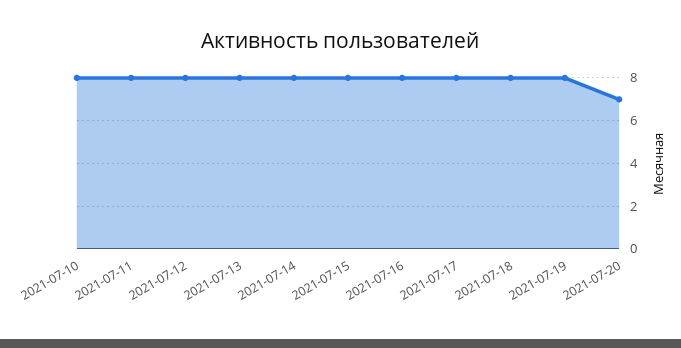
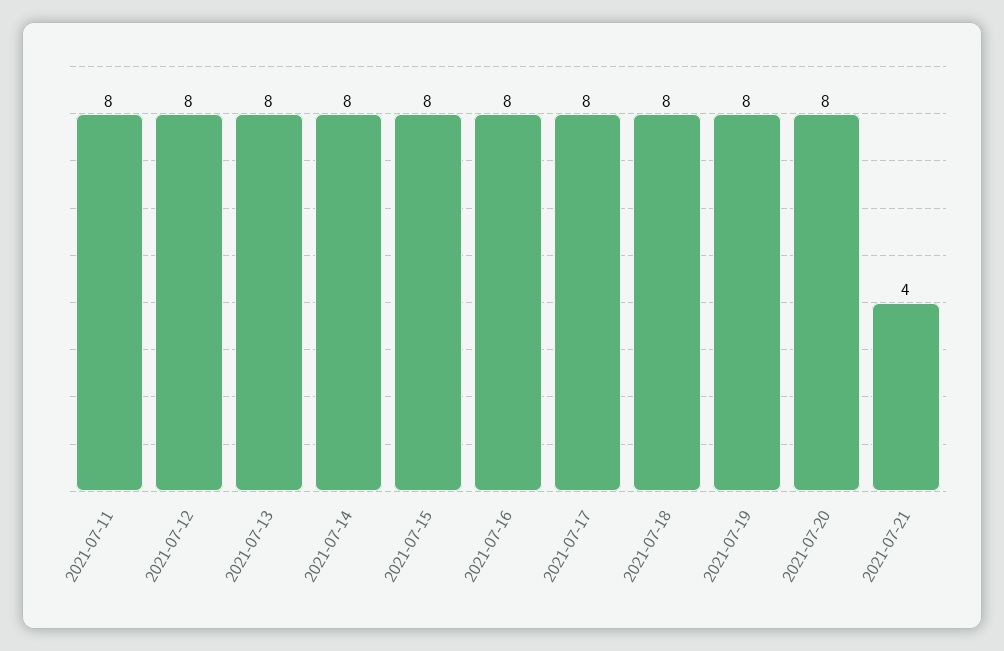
2021-07-10: 8 -> none
2021-07-20: 7 -> 8
2021-07-21: none -> 4

